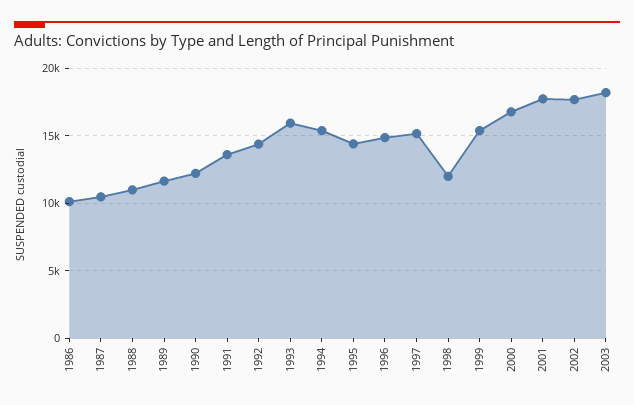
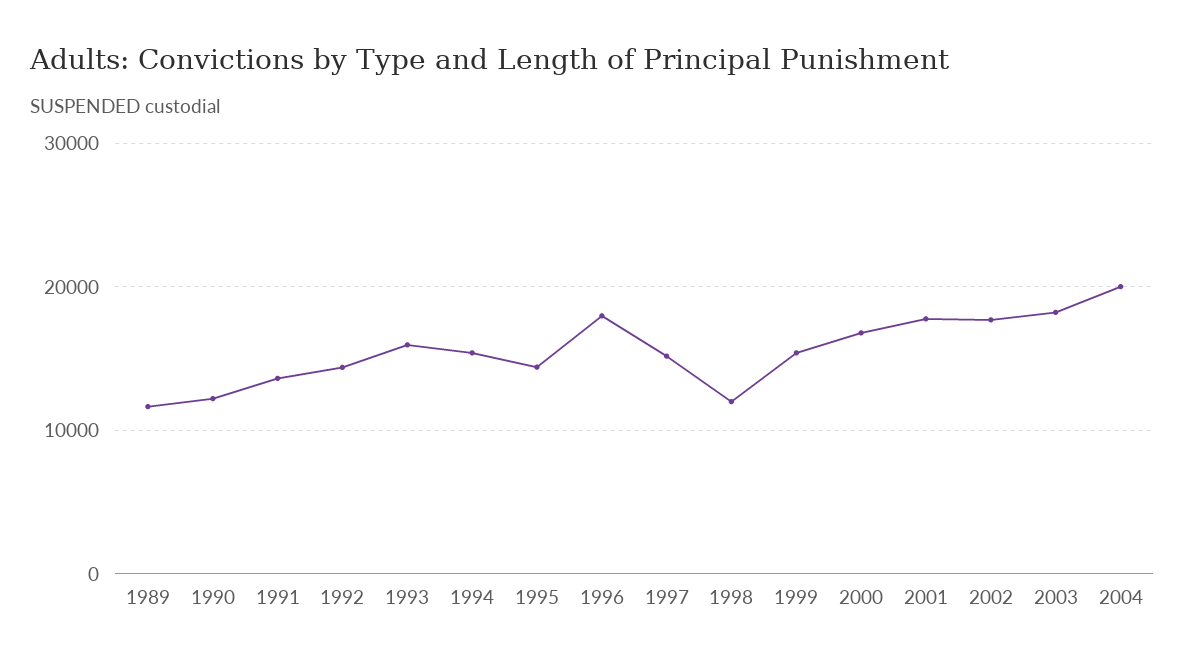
1986: 10000 -> none
1987: 10500 -> none
1988: 11000 -> none
1996: 15000 -> 18000
2004: none -> 20000

